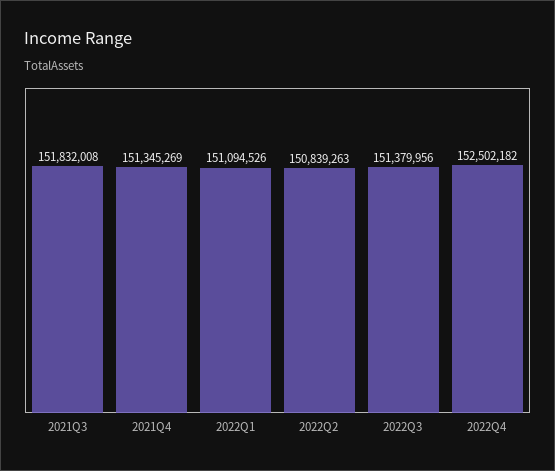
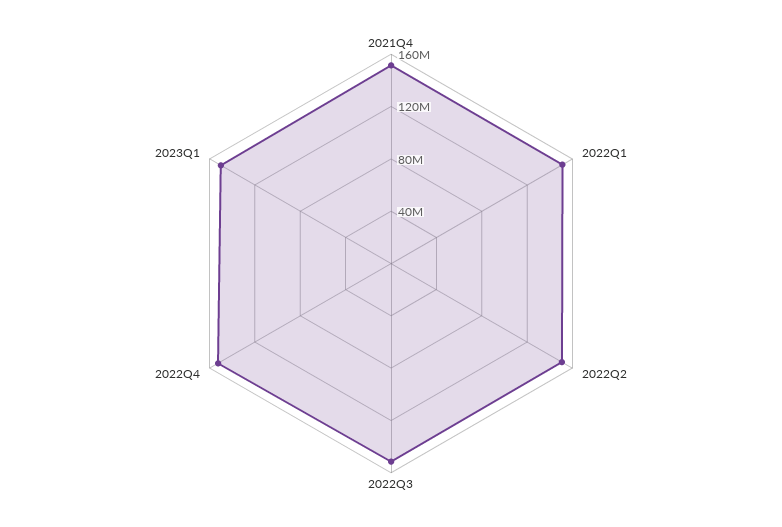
2021Q3: 151832008 -> none
2023Q1: none -> 150000000

